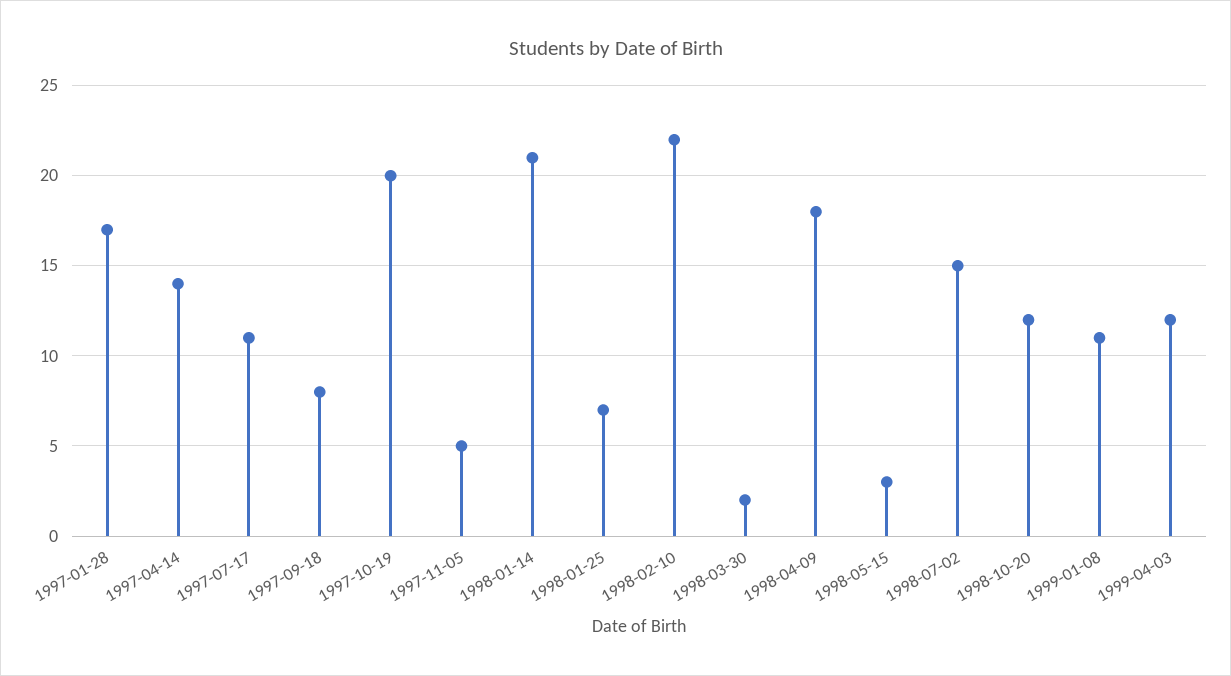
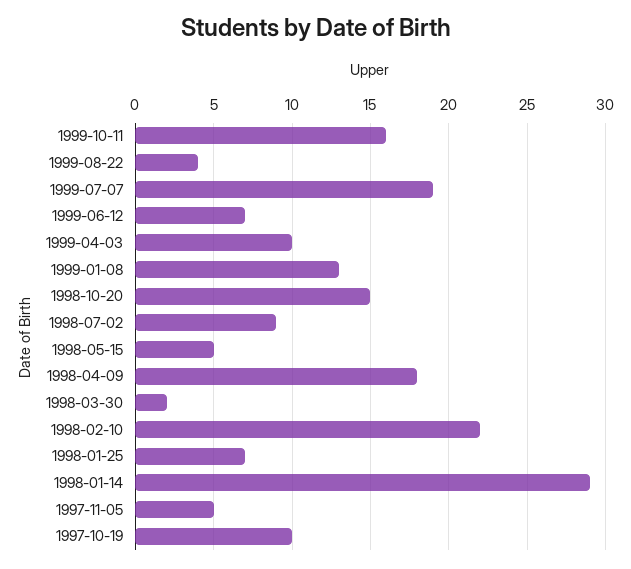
1997-01-28: 17 -> none
1997-04-14: 14 -> none
1997-07-17: 11 -> none
1997-09-18: 8 -> none
1997-10-19: 20 -> 10
1998-01-14: 21 -> 29
1998-05-15: 3 -> 5
1998-07-02: 15 -> 9
1998-10-20: 12 -> 15
1999-01-08: 11 -> 13
1999-04-03: 12 -> 10
1999-10-11: none -> 16
1999-08-22: none -> 4
1999-07-07: none -> 19
1999-06-12: none -> 7

